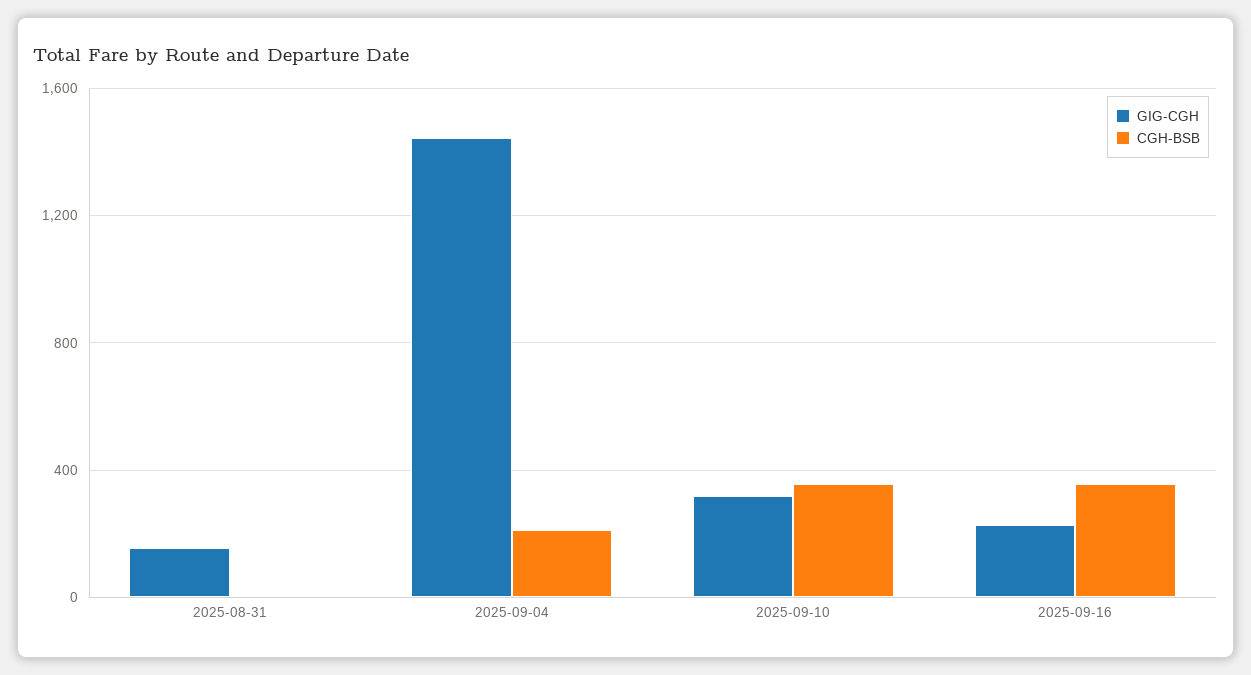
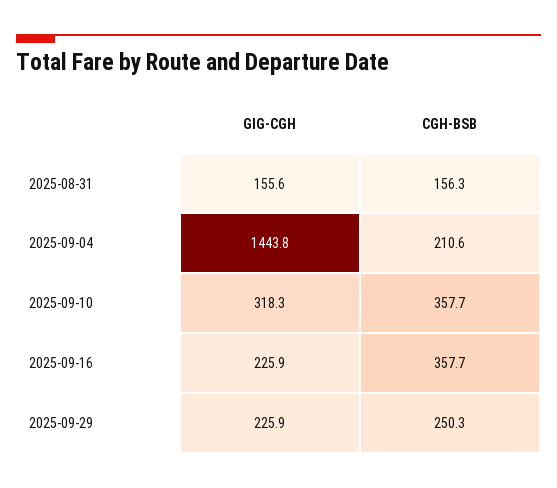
CGH-BSB, 2025-08-31: 0 -> 156.3
GIG-CGH, 2025-09-29: none -> 225.9
CGH-BSB, 2025-09-29: none -> 250.3

